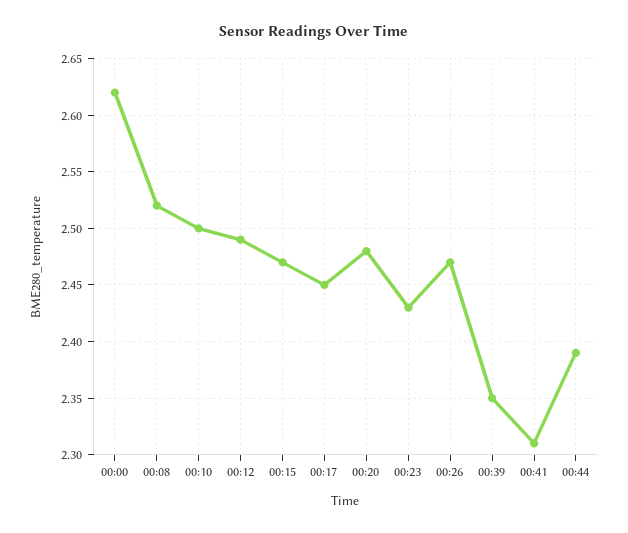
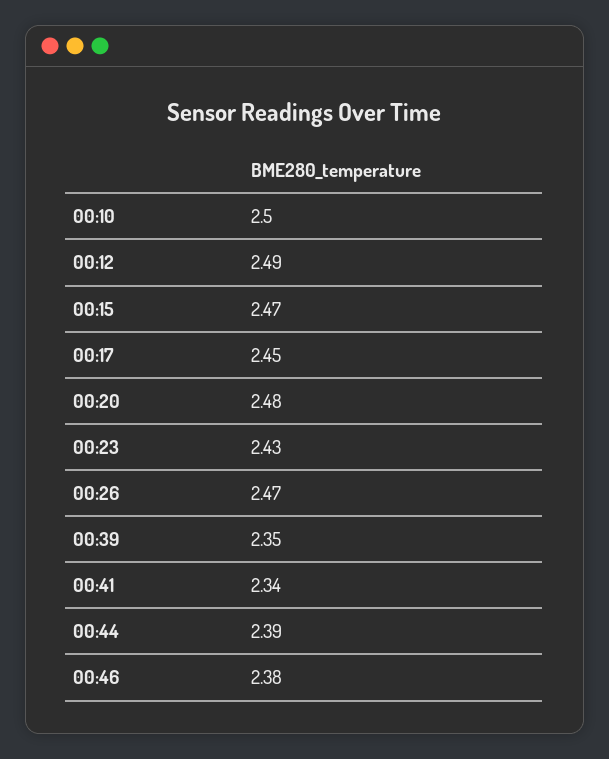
00:00: 2.62 -> none
00:08: 2.52 -> none
00:41: 2.31 -> 2.34
00:46: none -> 2.38

